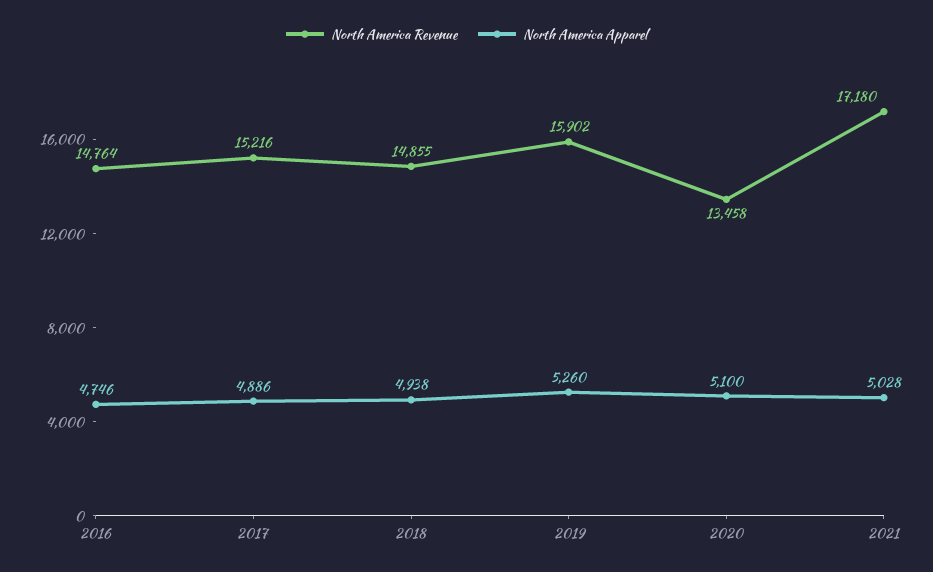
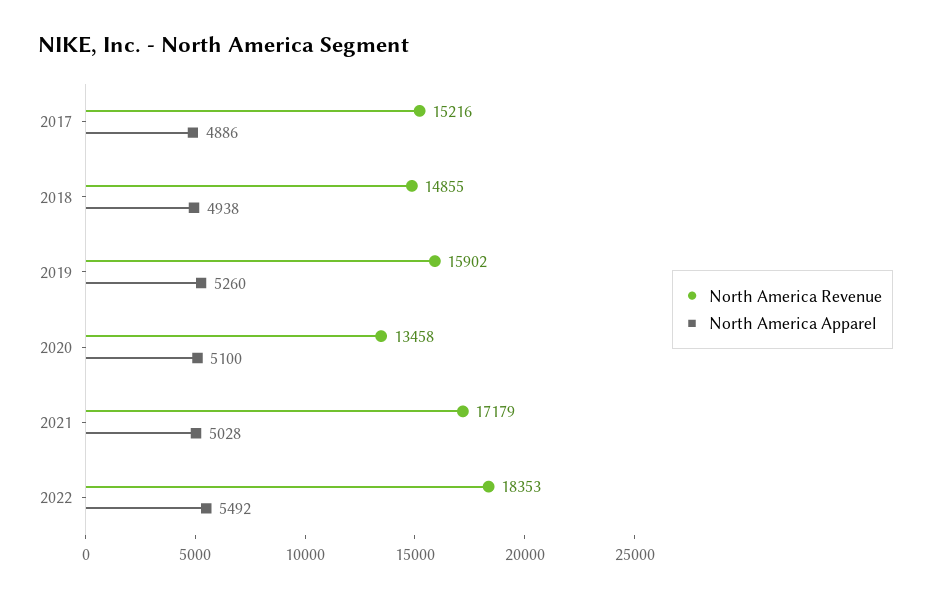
North America Revenue, 2016: 14764 -> none
North America Apparel, 2016: 4746 -> none
North America Revenue, 2021: 17180 -> 17179
North America Revenue, 2022: none -> 18353
North America Apparel, 2022: none -> 5492

